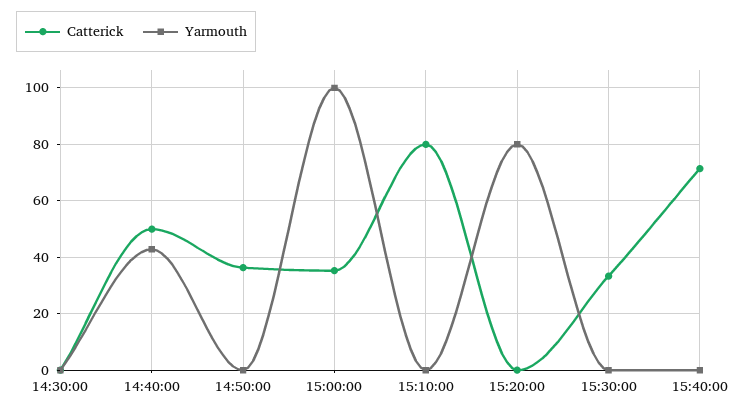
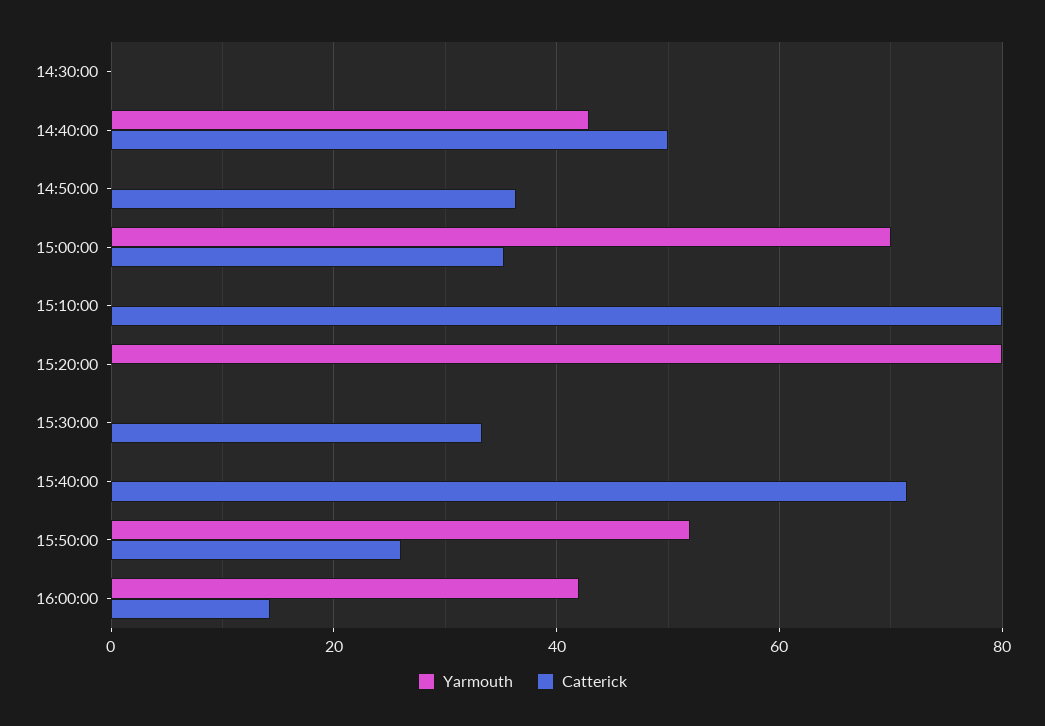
Yarmouth, 15:00:00: 100 -> 70
Yarmouth, 15:50:00: none -> 52
Catterick, 15:50:00: none -> 26
Yarmouth, 16:00:00: none -> 42
Catterick, 16:00:00: none -> 14

